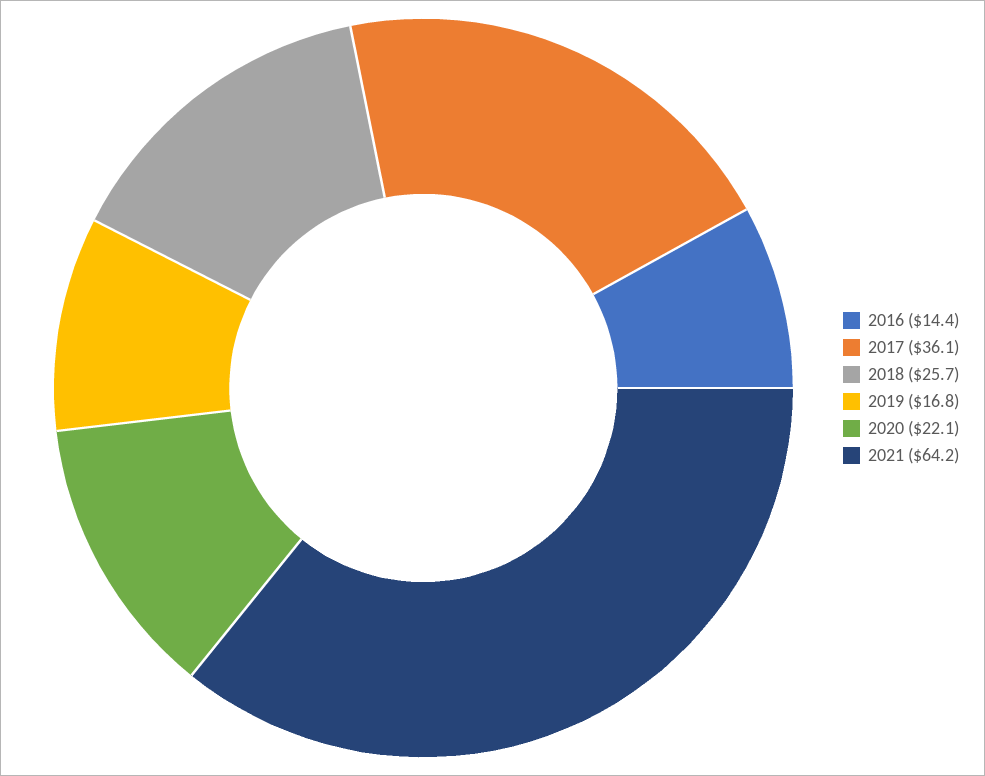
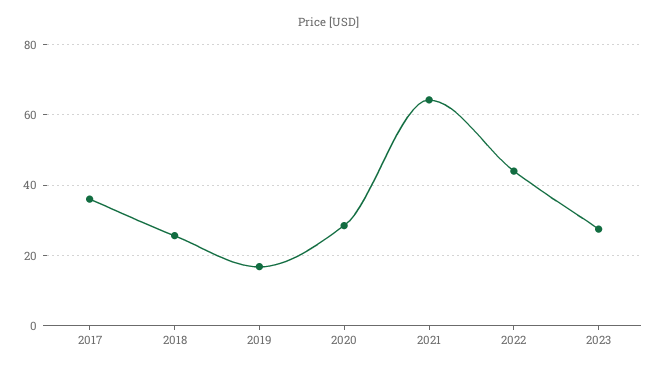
2016: 14.4 -> none
2020: 22.1 -> 28
2022: none -> 44
2023: none -> 28

